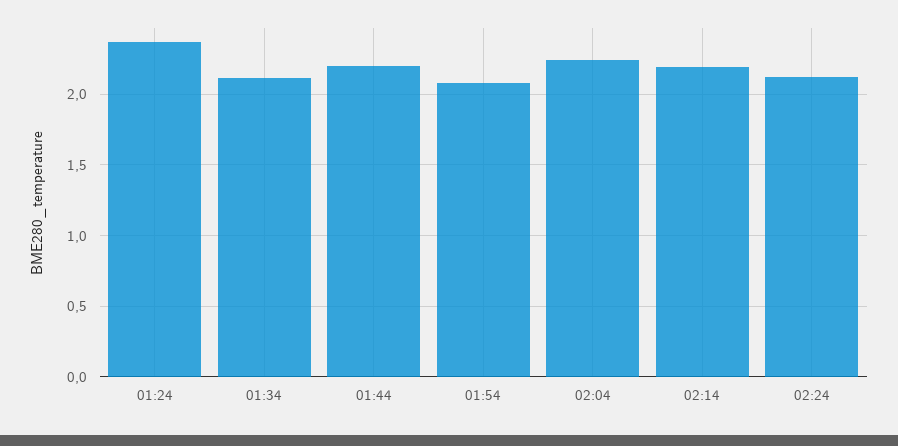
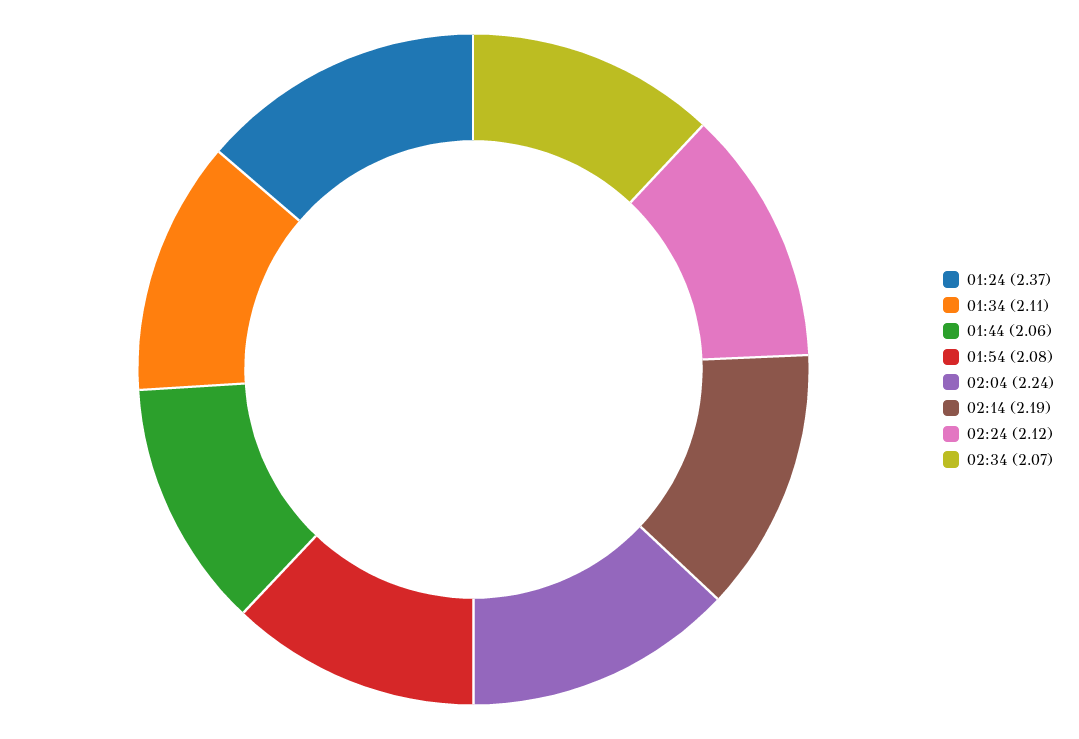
01:44: 2.2 -> 2.06
02:34: none -> 2.07

